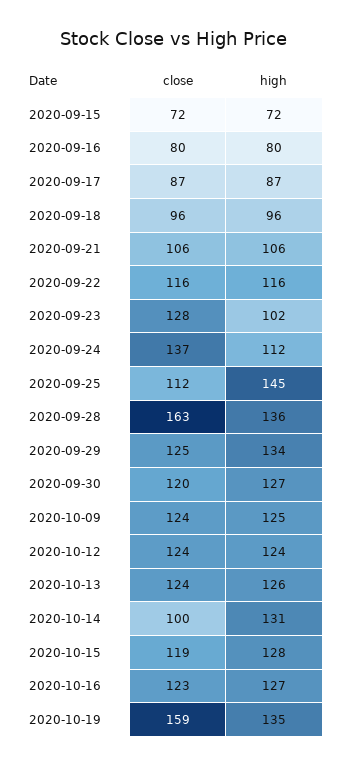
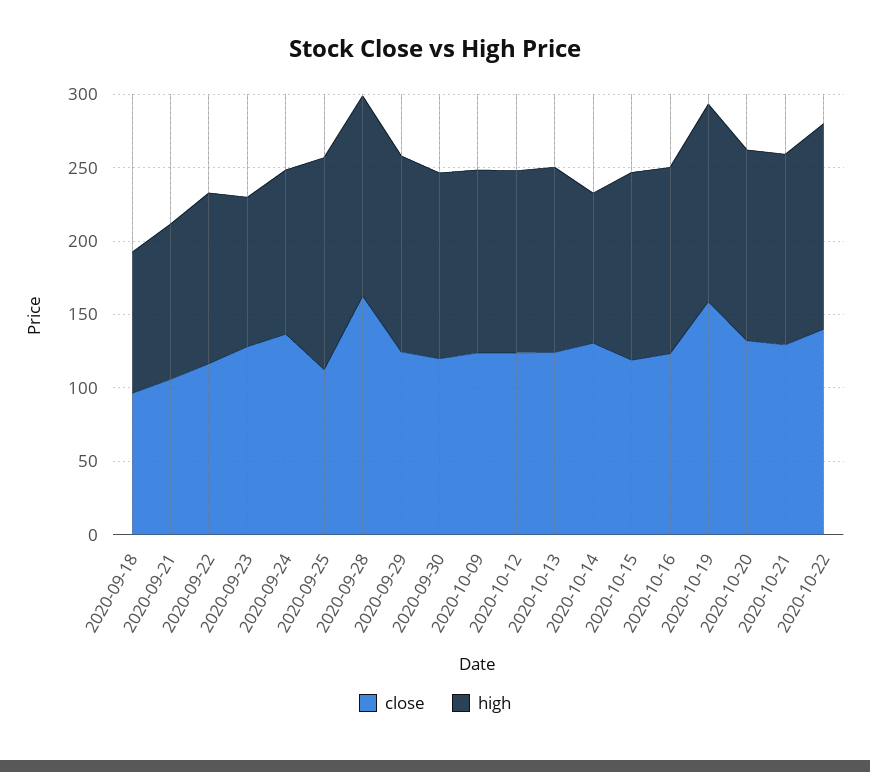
close, 2020-09-15: 72 -> none
high, 2020-09-15: 72 -> none
close, 2020-09-16: 80 -> none
high, 2020-09-16: 80 -> none
close, 2020-09-17: 87 -> none
high, 2020-09-17: 87 -> none
close, 2020-10-14: 100 -> 130
high, 2020-10-14: 131 -> 100
close, 2020-10-20: none -> 130
high, 2020-10-20: none -> 130
close, 2020-10-21: none -> 130
high, 2020-10-21: none -> 130
close, 2020-10-22: none -> 140
high, 2020-10-22: none -> 140

